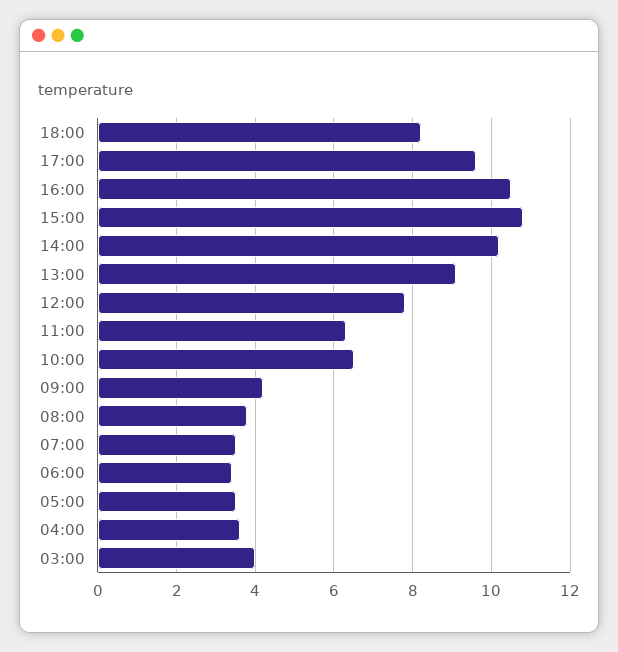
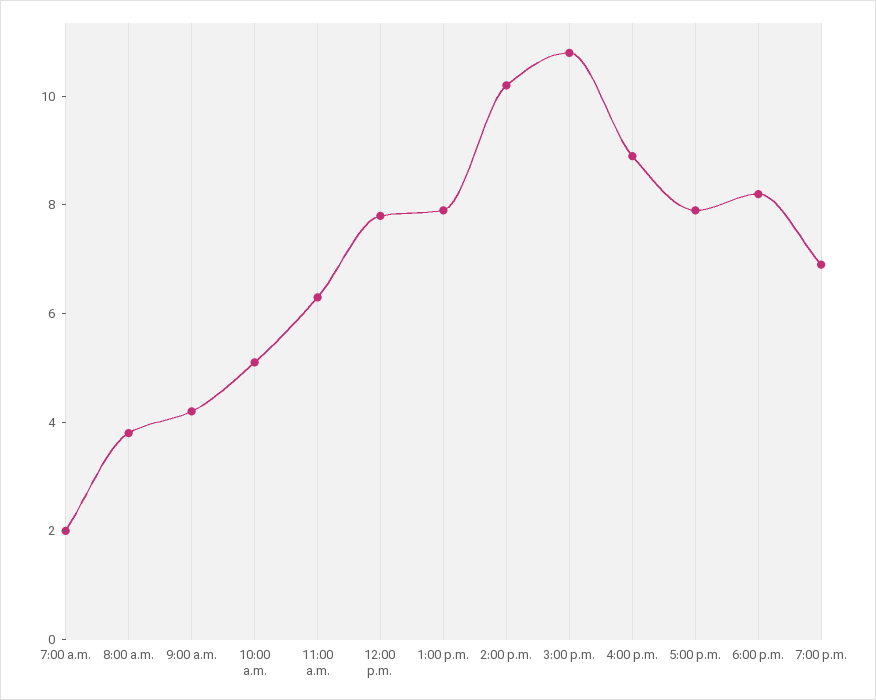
17:00: 9.5 -> 8
16:00: 10.5 -> 9
13:00: 9 -> 8
10:00: 6.5 -> 5
07:00: 3.5 -> 2
06:00: 3.5 -> none
05:00: 3.5 -> none
04:00: 3.5 -> none
03:00: 4 -> none
7:00 p.m.: none -> 7

